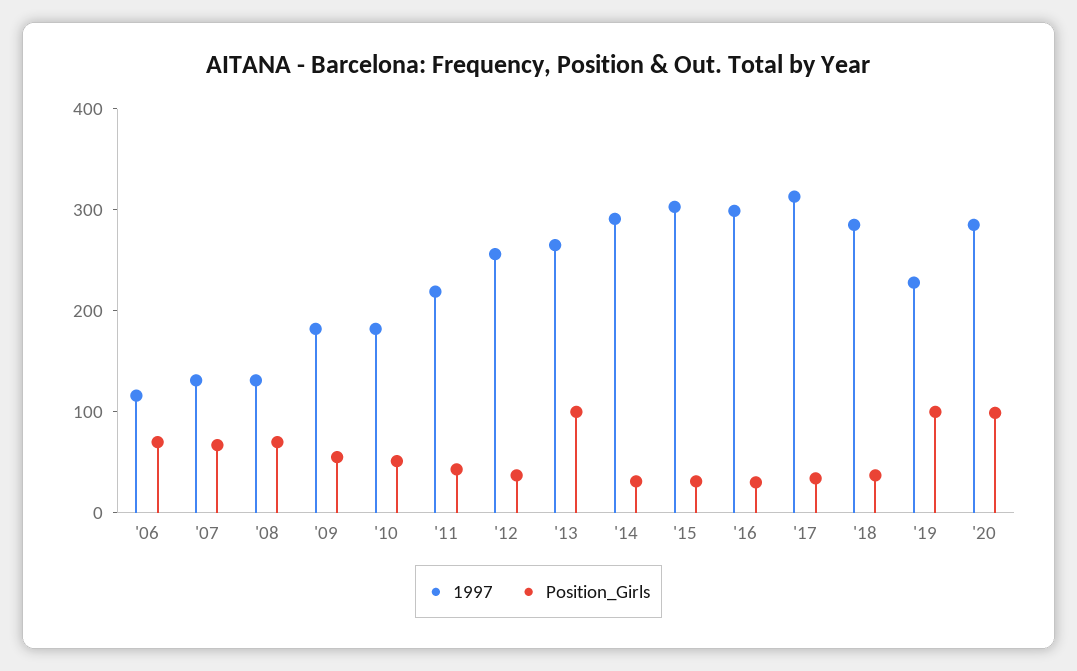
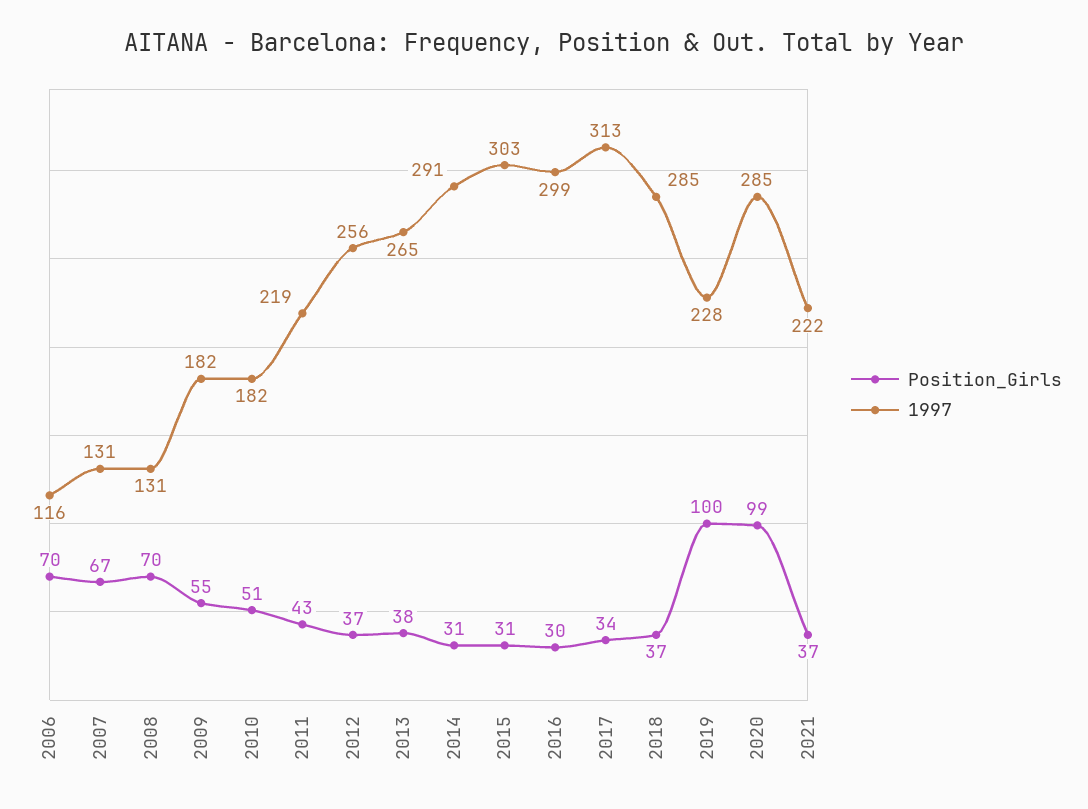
Position_Girls, '13: 100 -> 38
Position_Girls, 2021: none -> 37
1997, 2021: none -> 222

